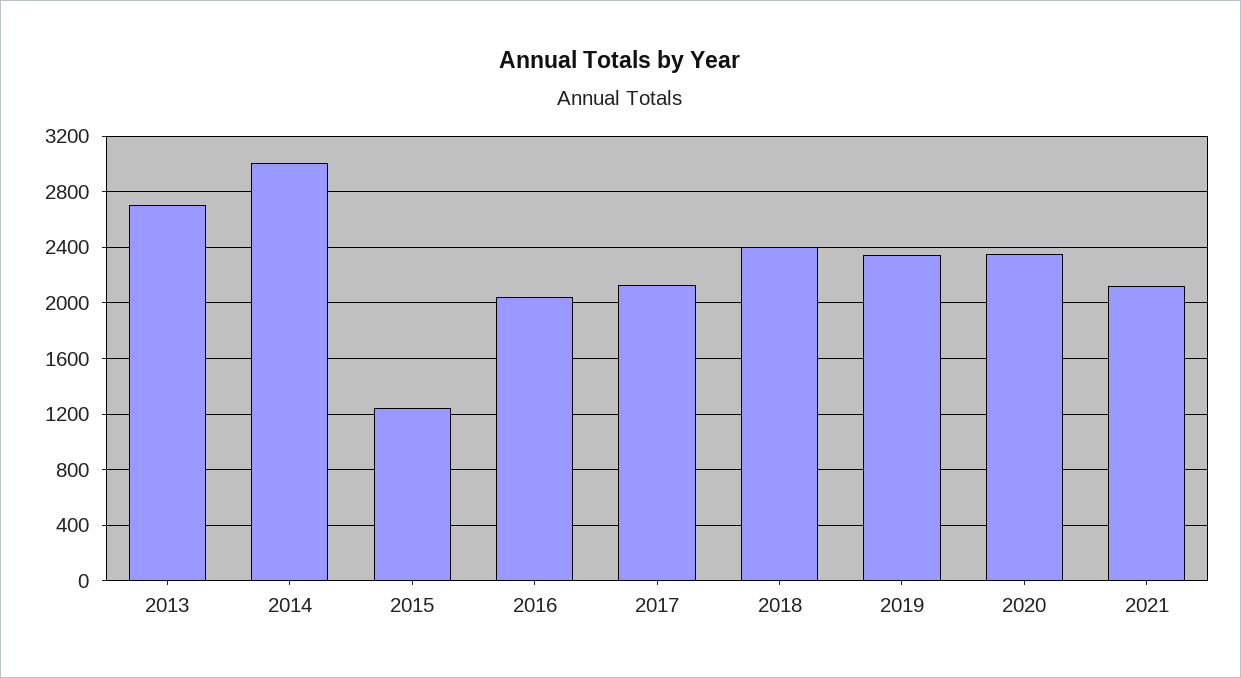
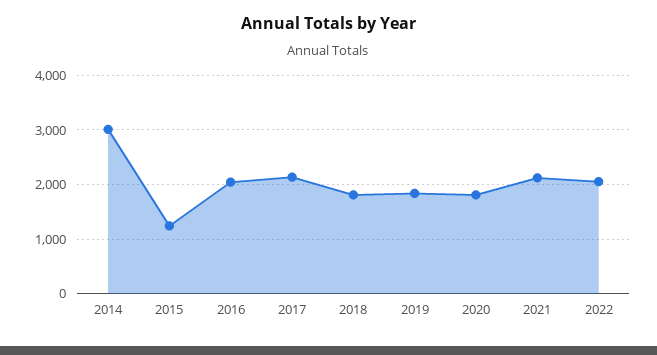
2013: 2700 -> none
2018: 2400 -> 1800
2019: 2350 -> 1800
2020: 2350 -> 1800
2022: none -> 2000

